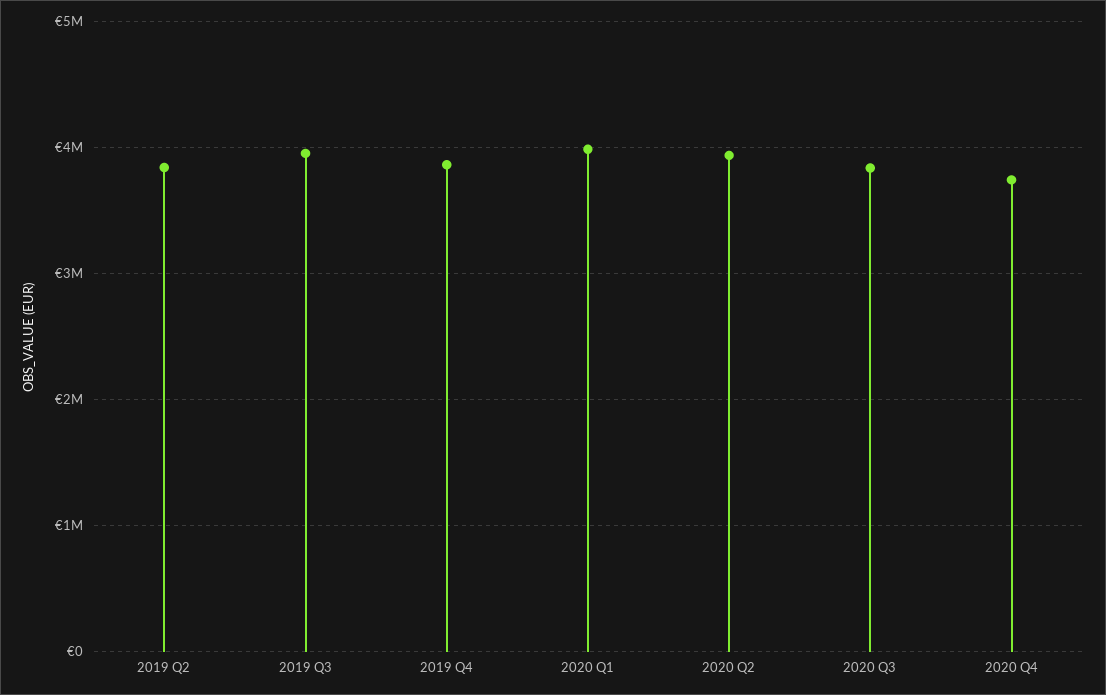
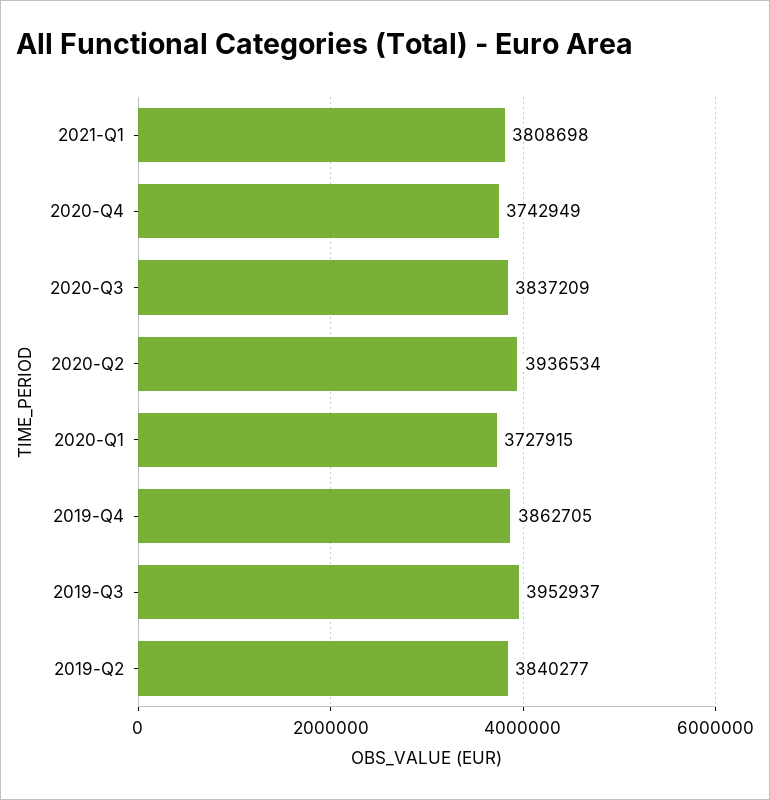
2020 Q1: 4000000 -> 3727915
2021-Q1: none -> 3808698

